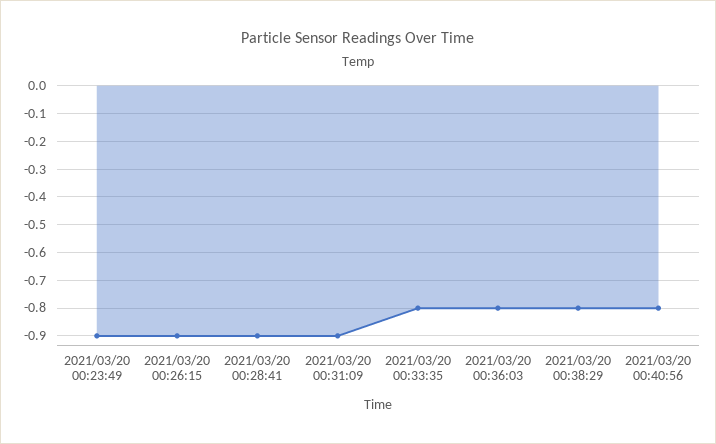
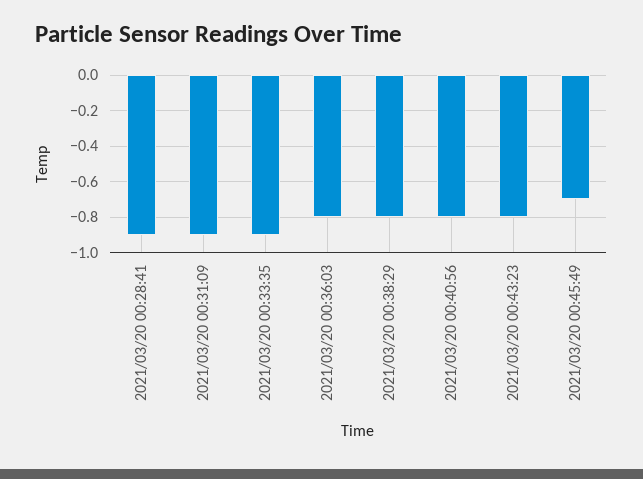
2021/03/20 00:23:49: -0.9 -> none
2021/03/20 00:26:15: -0.9 -> none
2021/03/20 00:33:35: -0.8 -> -0.9
2021/03/20 00:43:23: none -> -0.8
2021/03/20 00:45:49: none -> -0.7

